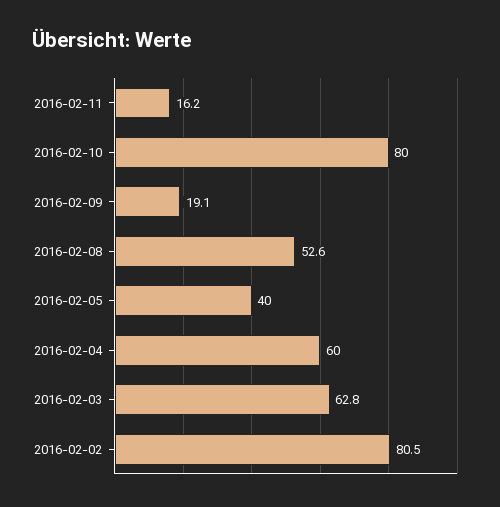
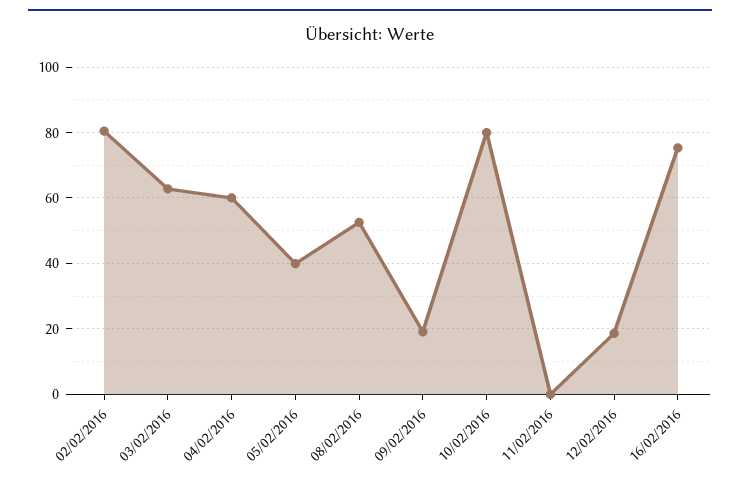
2016-02-11: 16.2 -> 0
12/02/2016: none -> 18
16/02/2016: none -> 76

